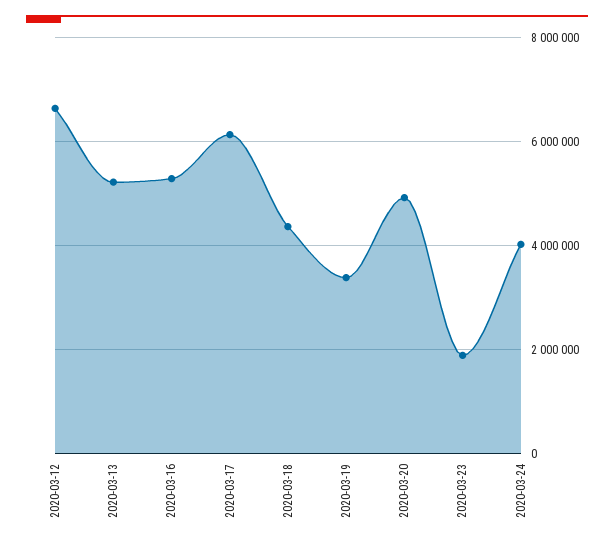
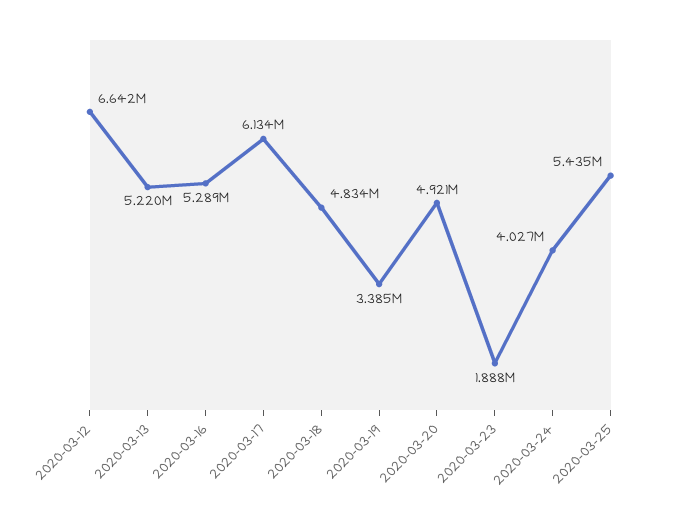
2020-03-18: 4400000 -> 4834000
2020-03-25: none -> 5435000

